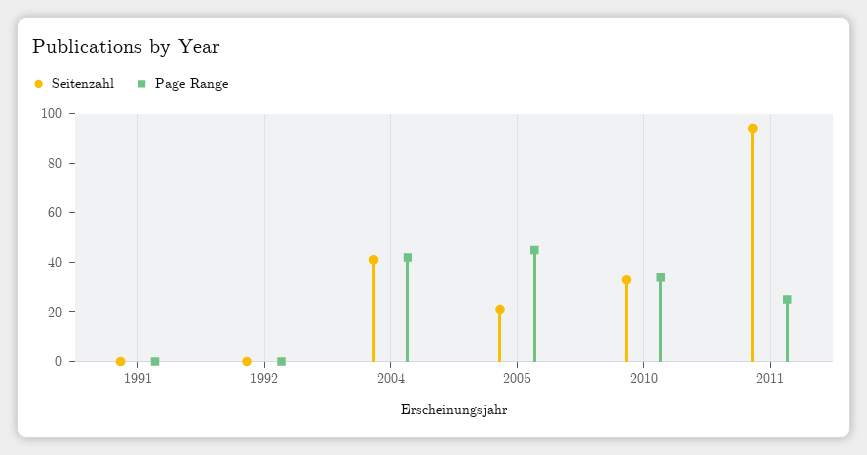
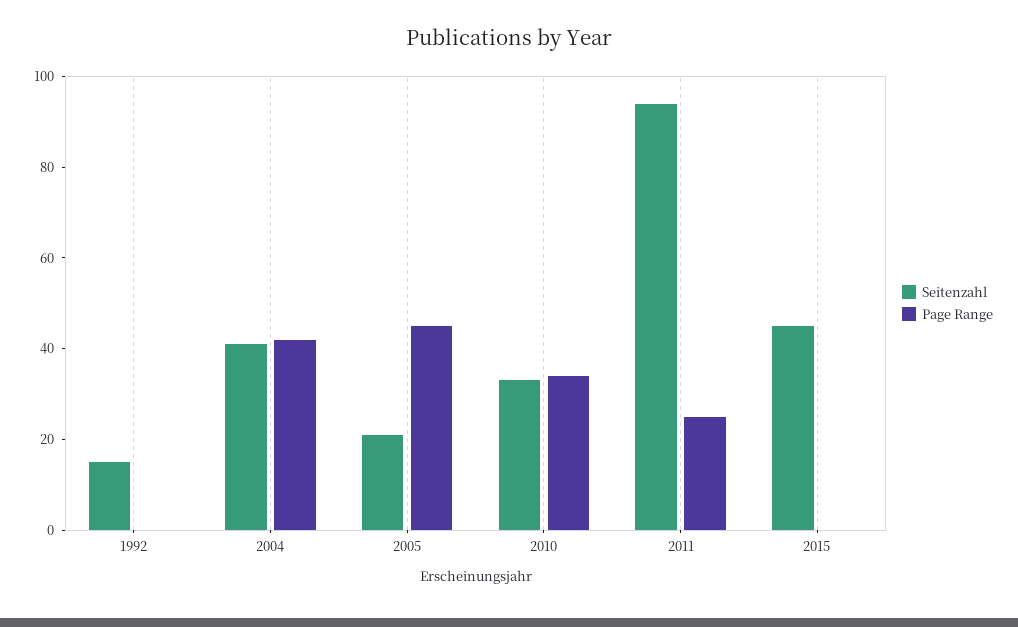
Seitenzahl, 1991: 0 -> none
Page Range, 1991: 0 -> none
Seitenzahl, 1992: 0 -> 15
Seitenzahl, 2015: none -> 45
Page Range, 2015: none -> 0

